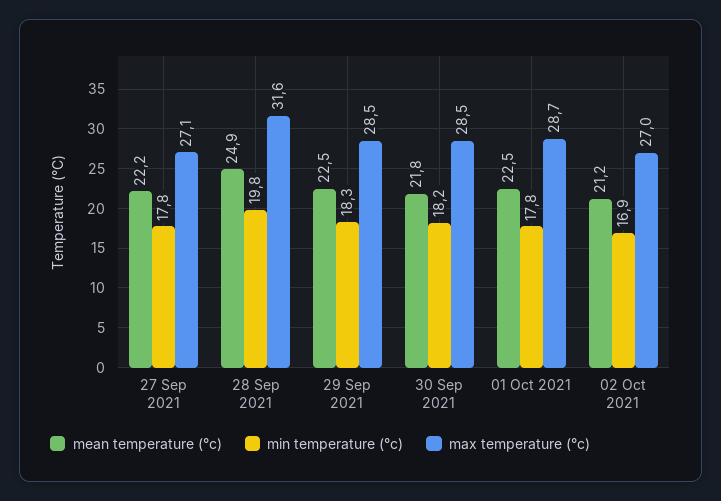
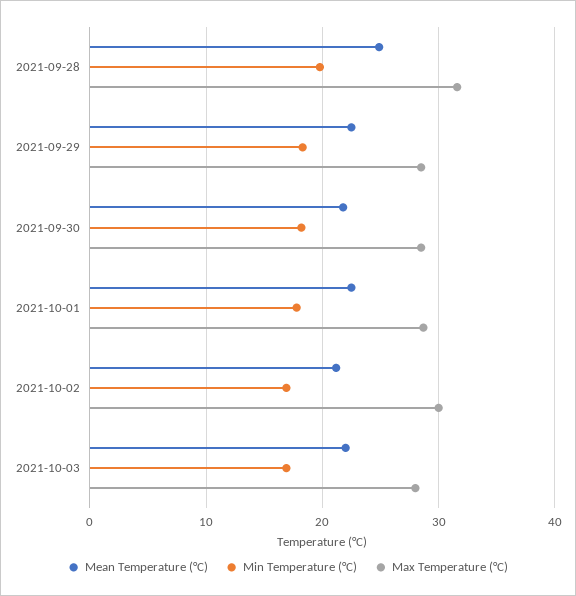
mean temperature (°c), 27 Sep 2021: 22.2 -> none
min temperature (°c), 27 Sep 2021: 17.8 -> none
max temperature (°c), 27 Sep 2021: 27.1 -> none
max temperature (°c), 02 Oct 2021: 27 -> 30
mean temperature (°c), 2021-10-03: none -> 22
min temperature (°c), 2021-10-03: none -> 17
max temperature (°c), 2021-10-03: none -> 28

